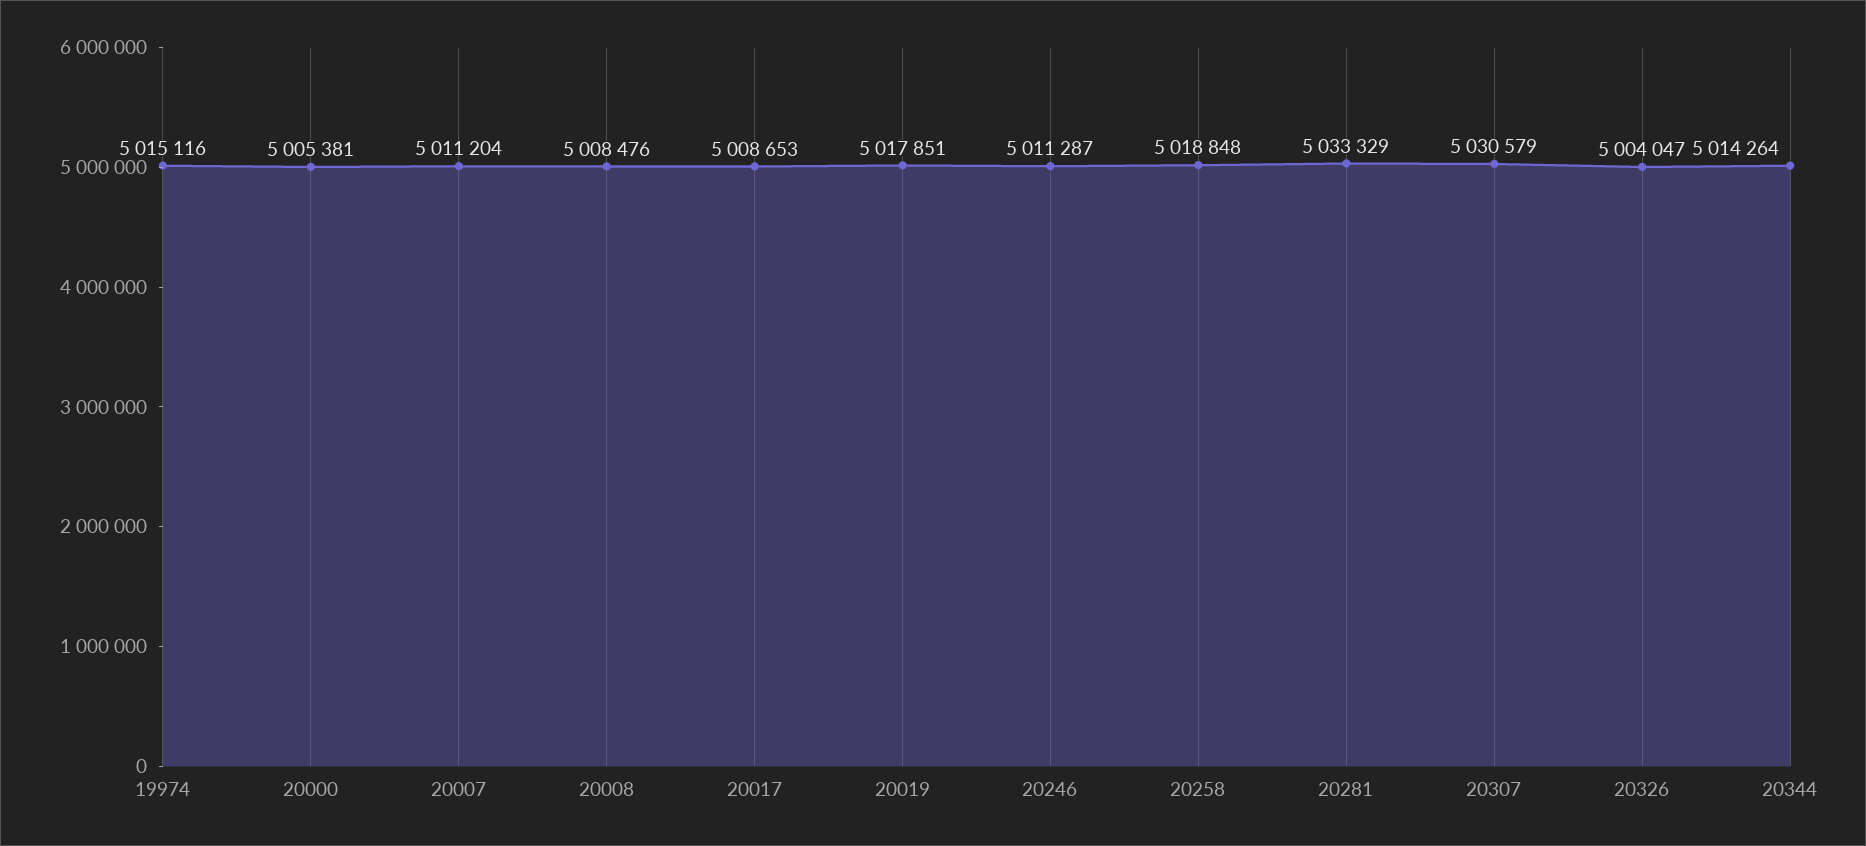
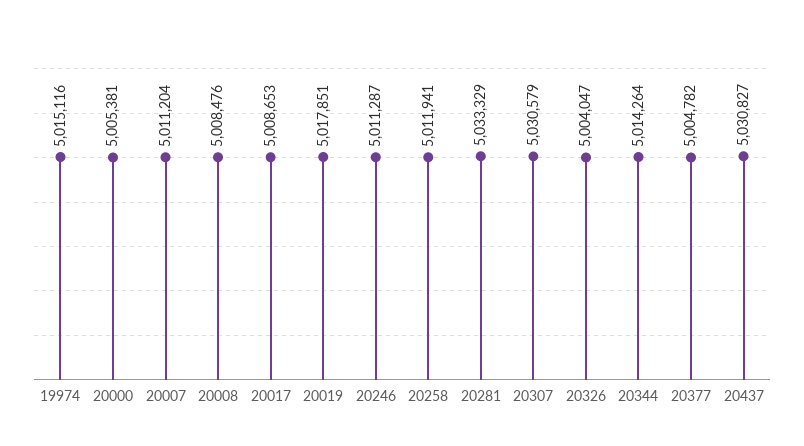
20258: 5018848 -> 5011941
20377: none -> 5004782
20437: none -> 5030827

